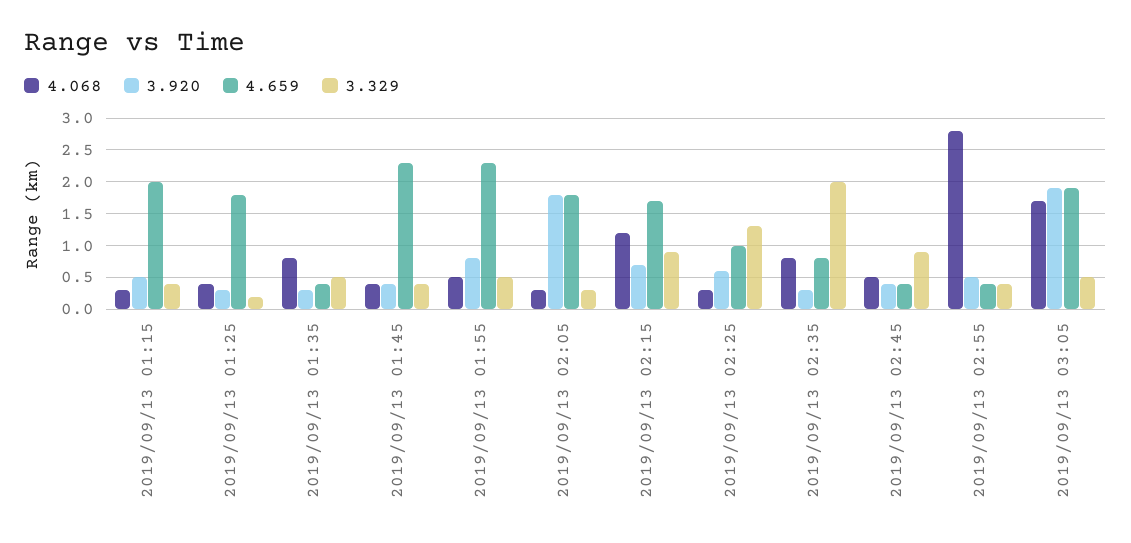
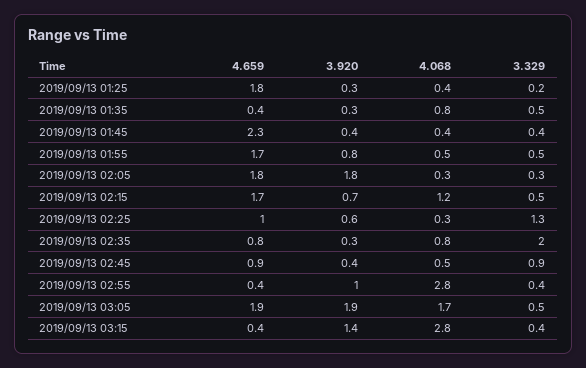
4.068, 2019/09/13 01:15: 0.3 -> none
3.920, 2019/09/13 01:15: 0.5 -> none
4.659, 2019/09/13 01:15: 2 -> none
3.329, 2019/09/13 01:15: 0.4 -> none
4.659, 2019/09/13 01:55: 2.3 -> 1.7
3.329, 2019/09/13 02:15: 0.9 -> 0.5
4.659, 2019/09/13 02:45: 0.4 -> 0.9
3.920, 2019/09/13 02:55: 0.5 -> 1
4.659, 2019/09/13 03:15: none -> 0.4
3.920, 2019/09/13 03:15: none -> 1.4
4.068, 2019/09/13 03:15: none -> 2.8
3.329, 2019/09/13 03:15: none -> 0.4

